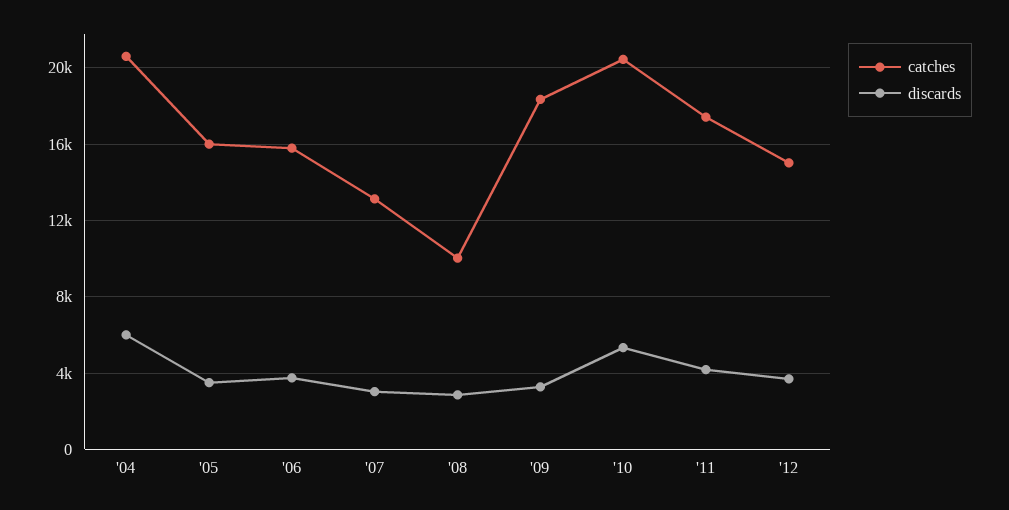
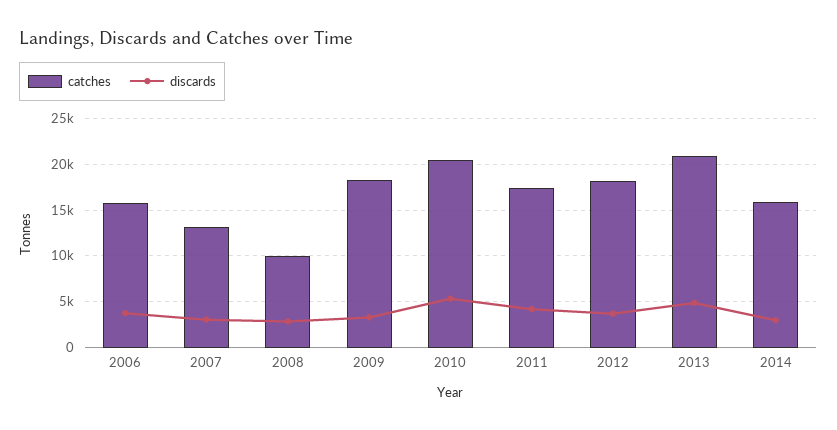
catches, '04: 20500 -> none
discards, '04: 6000 -> none
catches, '05: 16000 -> none
discards, '05: 3500 -> none
catches, '12: 15000 -> 18000
catches, 2013: none -> 21000
discards, 2013: none -> 5000
catches, 2014: none -> 16000
discards, 2014: none -> 3000

